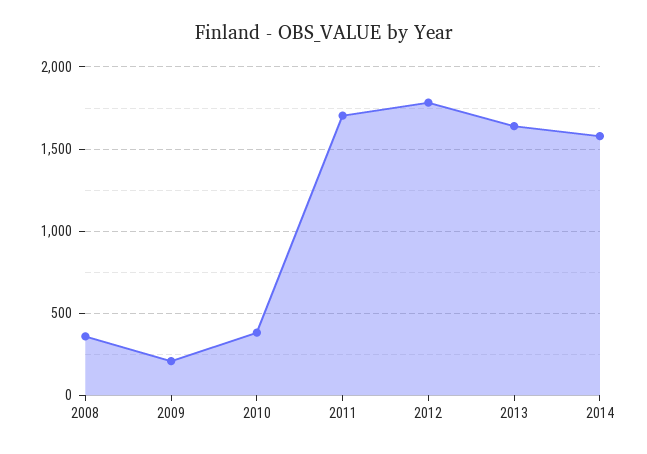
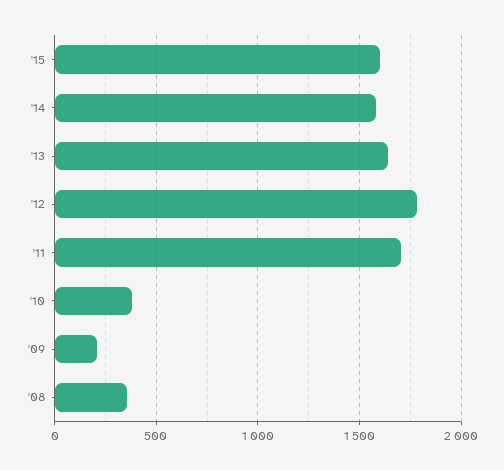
'15: none -> 1600

